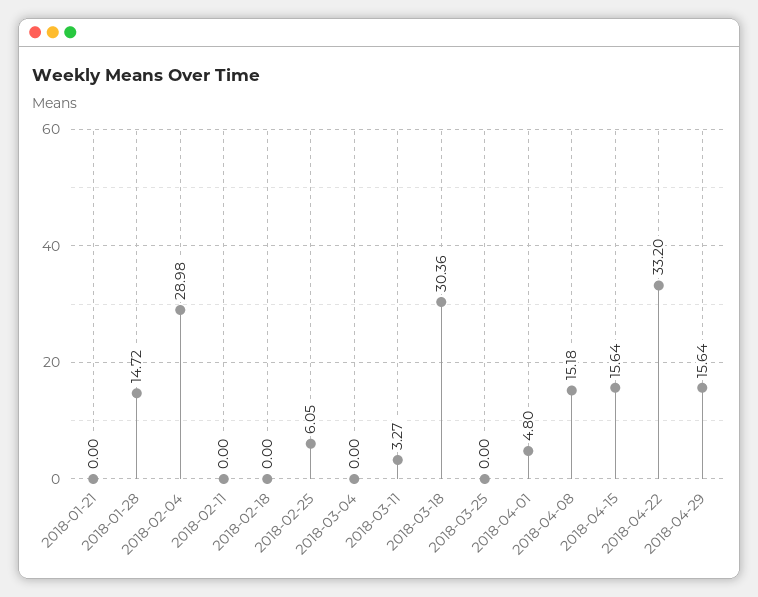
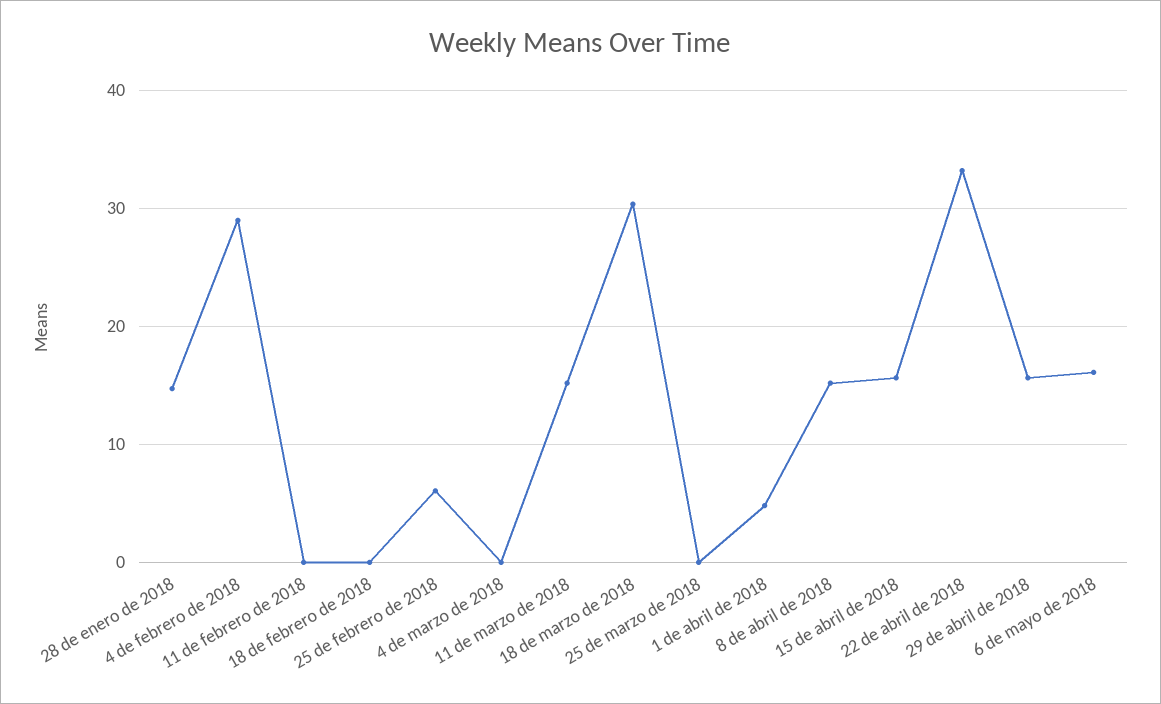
2018-01-21: 0 -> none
2018-03-11: 3.27 -> 15
6 de mayo de 2018: none -> 16

